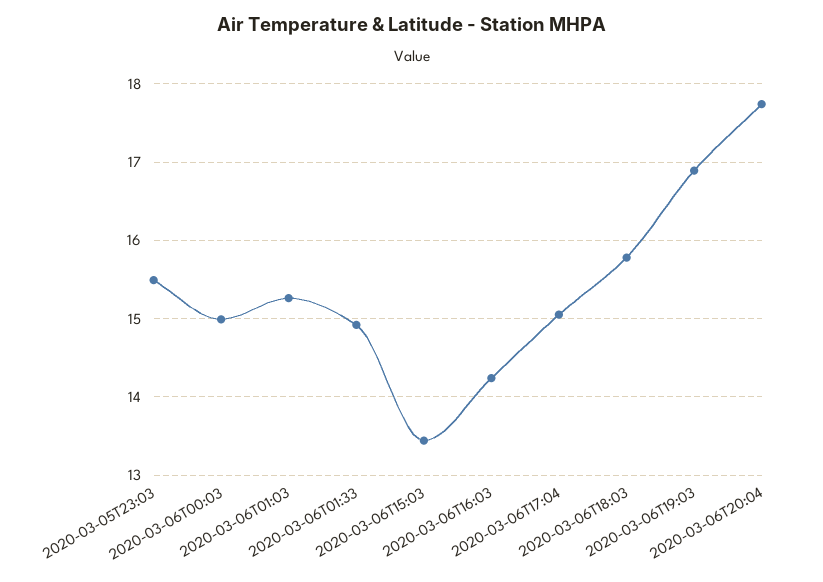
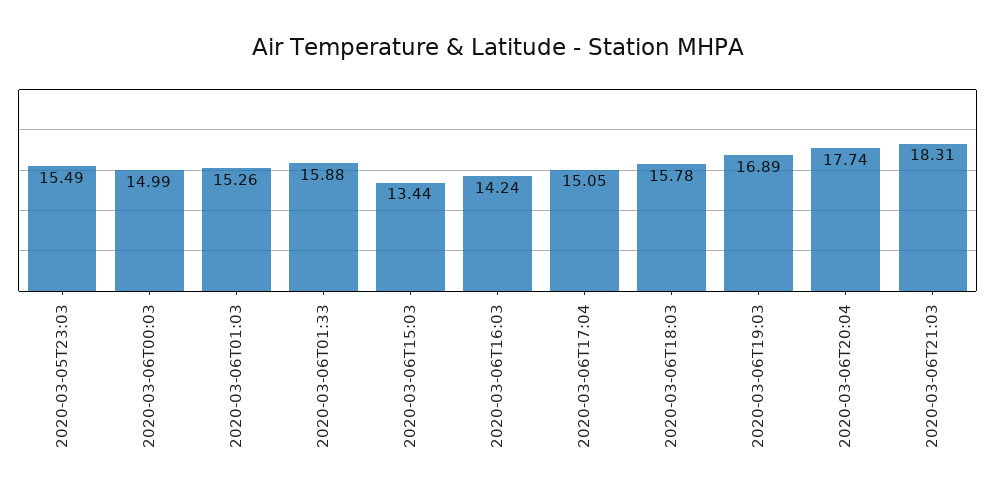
2020-03-06T01:33: 14.9 -> 15.88
2020-03-06T21:03: none -> 18.31

